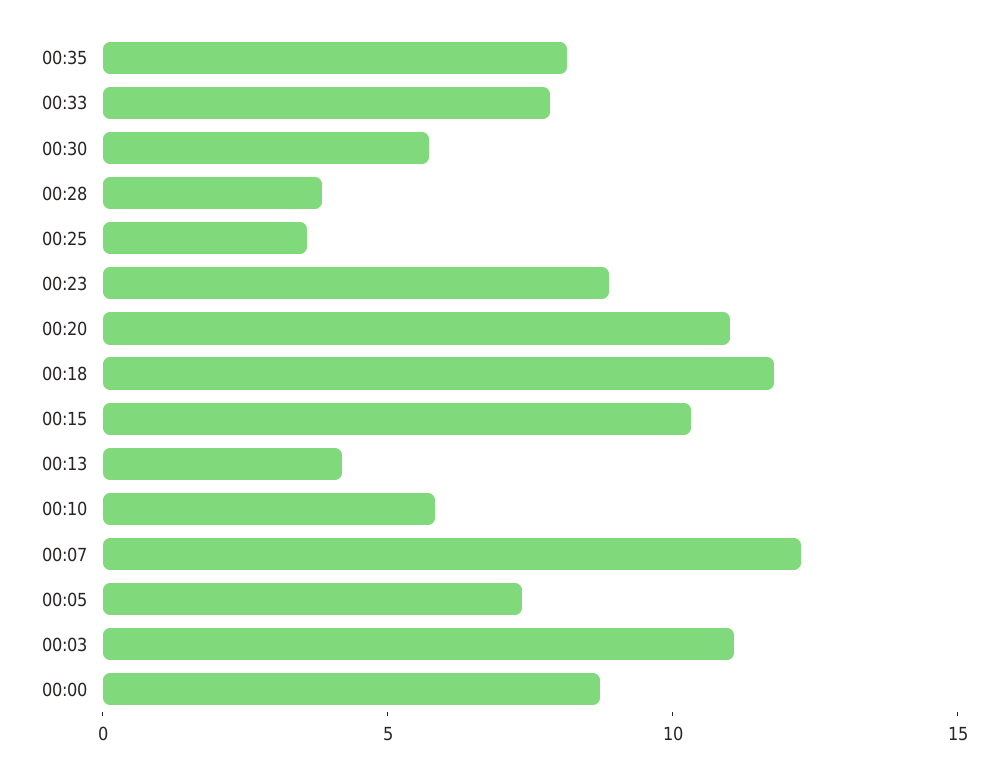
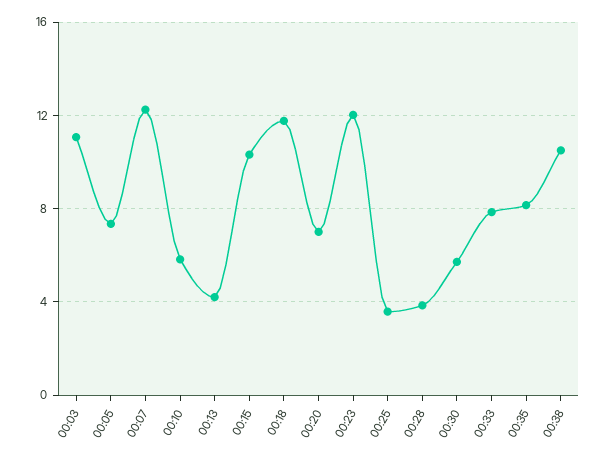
00:23: 9 -> 12
00:20: 11 -> 7
00:00: 9 -> none
00:38: none -> 10.5

